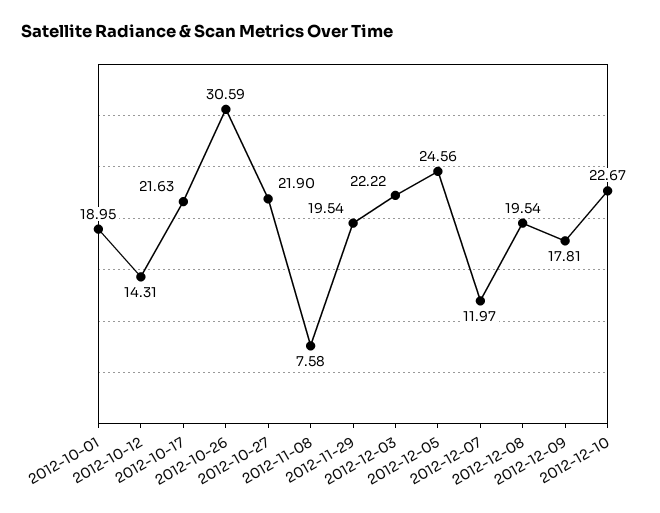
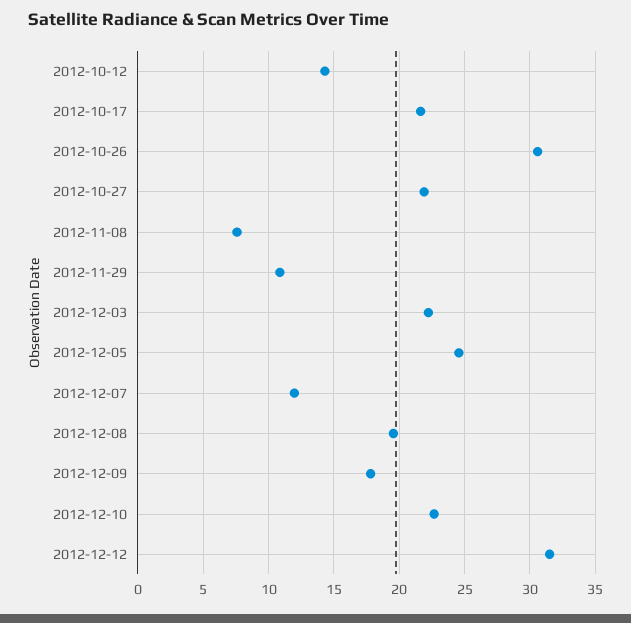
2012-10-01: 18.95 -> none
2012-11-29: 19.54 -> 11
2012-12-12: none -> 31.5

